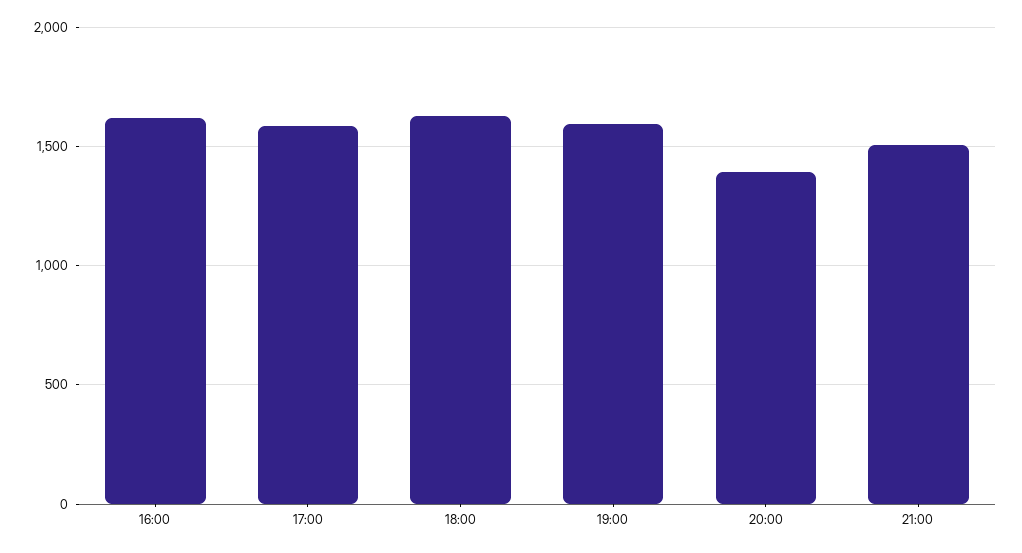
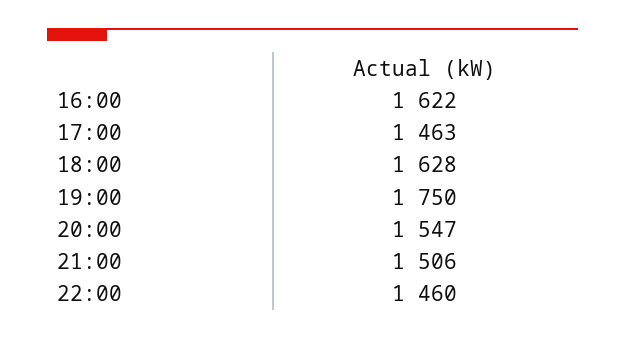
17:00: 1600 -> 1463
19:00: 1600 -> 1750
20:00: 1400 -> 1547
22:00: none -> 1460

